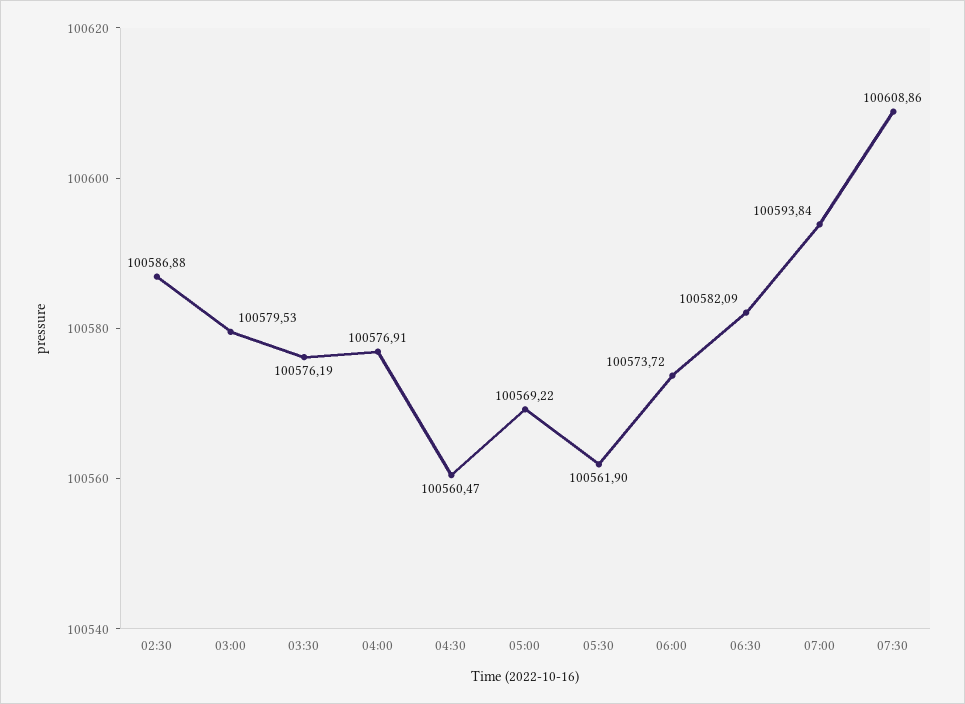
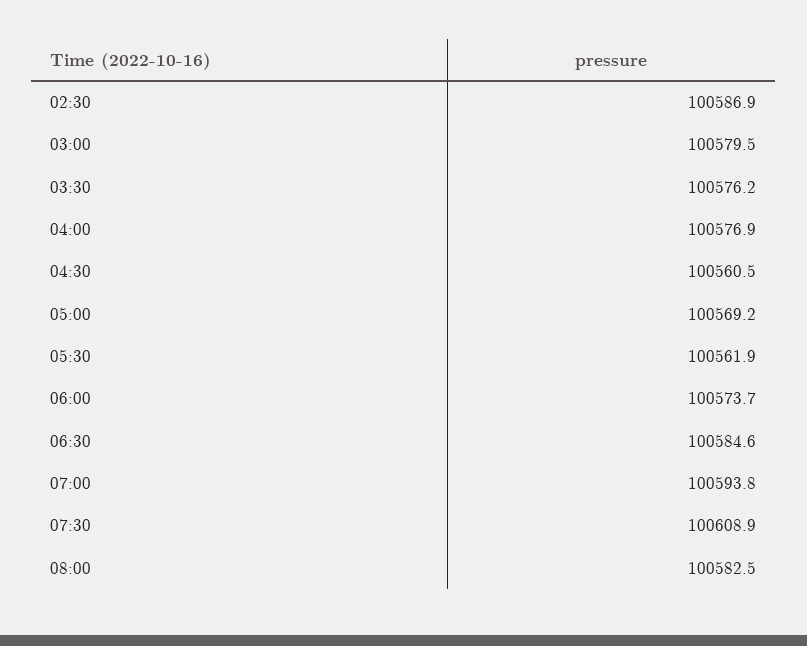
06:30: 100582.09 -> 100584.6
08:00: none -> 100582.5

